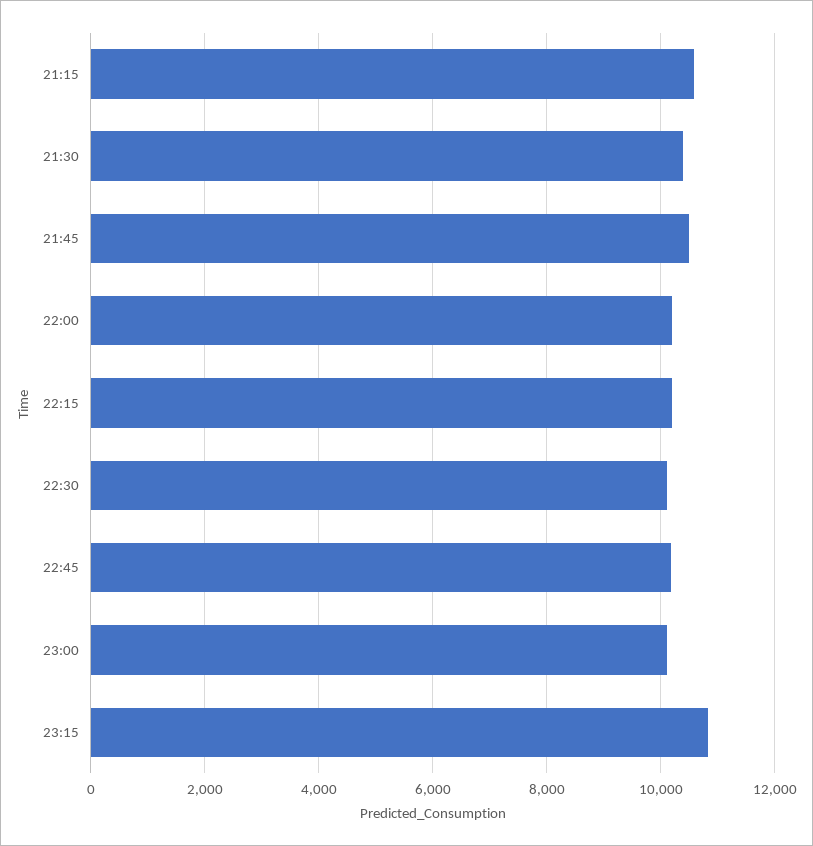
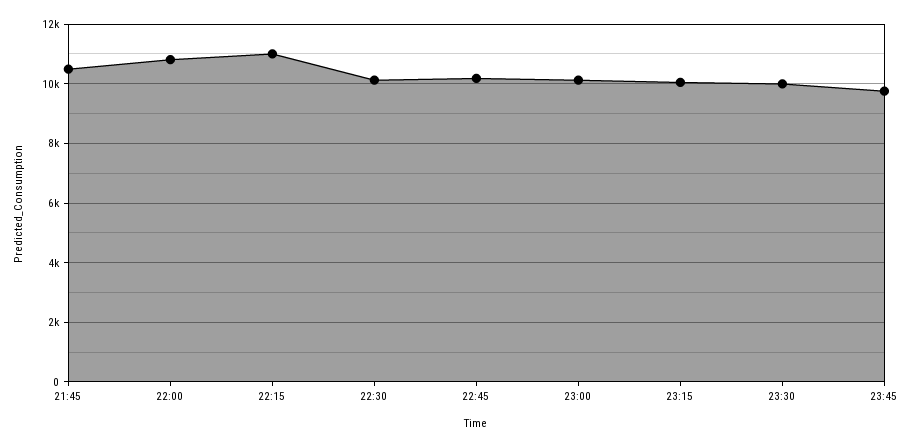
21:15: 10600 -> none
21:30: 10400 -> none
22:00: 10200 -> 10750
22:15: 10200 -> 11000
23:15: 10800 -> 10000
23:30: none -> 10000
23:45: none -> 9750

